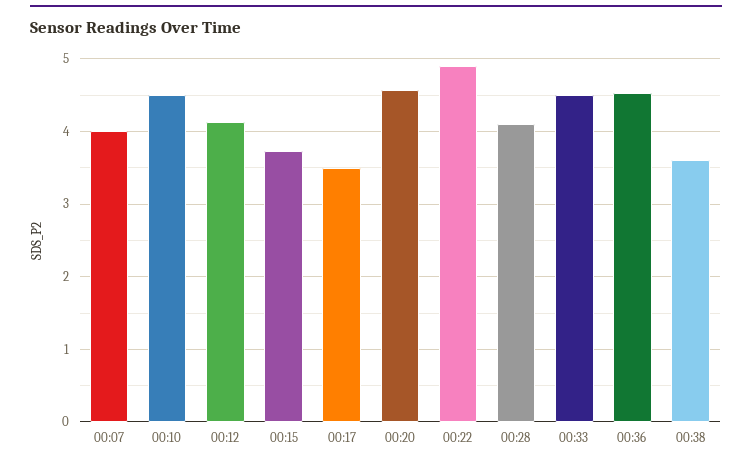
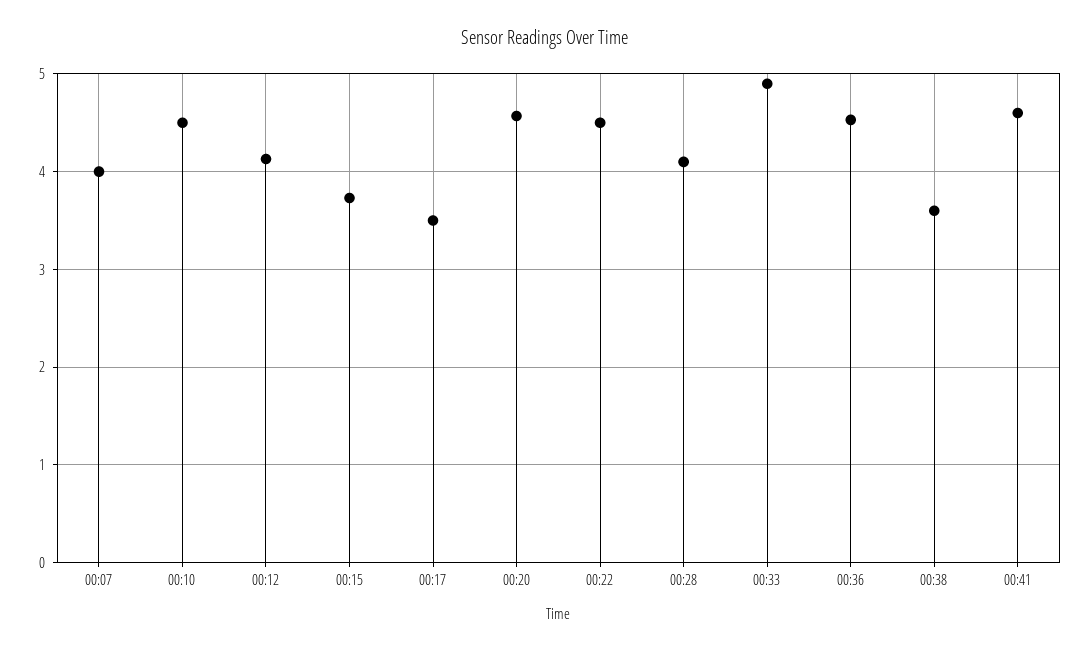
00:22: 4.9 -> 4.5
00:33: 4.5 -> 4.9
00:41: none -> 4.6

